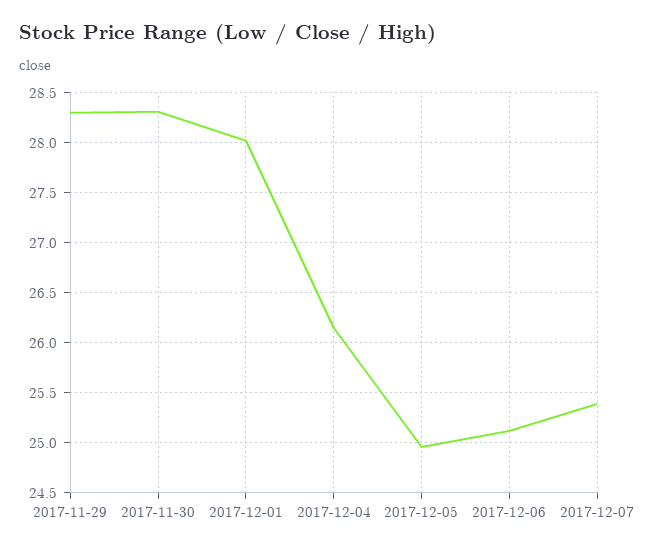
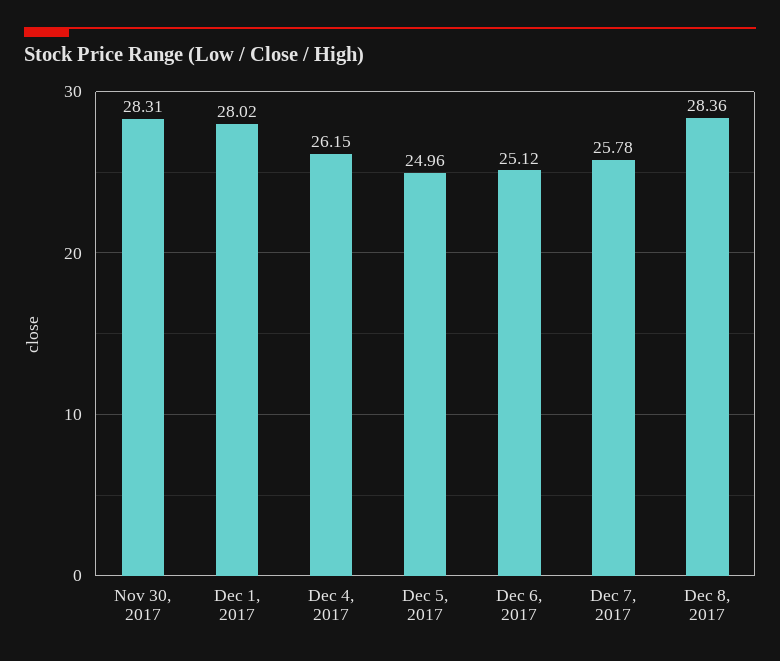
2017-11-29: 28.3 -> none
2017-12-07: 25.4 -> 25.78
Dec 8, 2017: none -> 28.36

